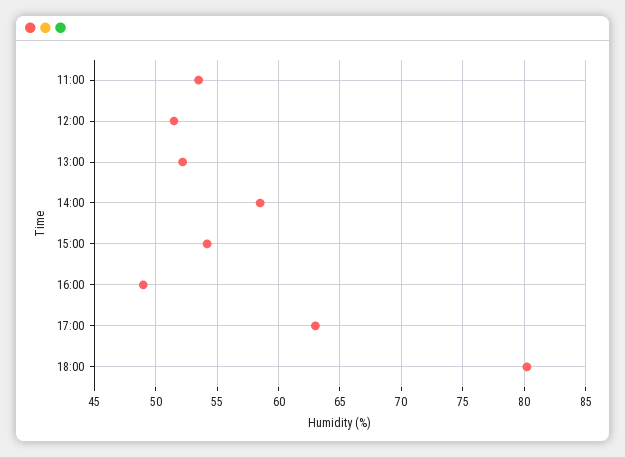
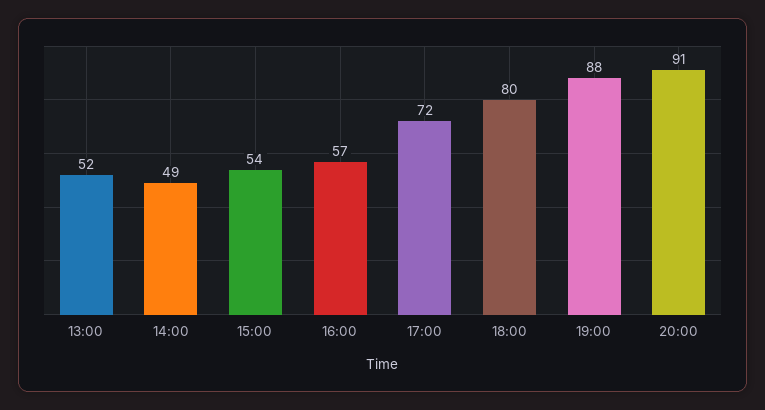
11:00: 53.5 -> none
12:00: 51.5 -> none
14:00: 58.5 -> 49
16:00: 49 -> 57
17:00: 63 -> 72
19:00: none -> 88
20:00: none -> 91

